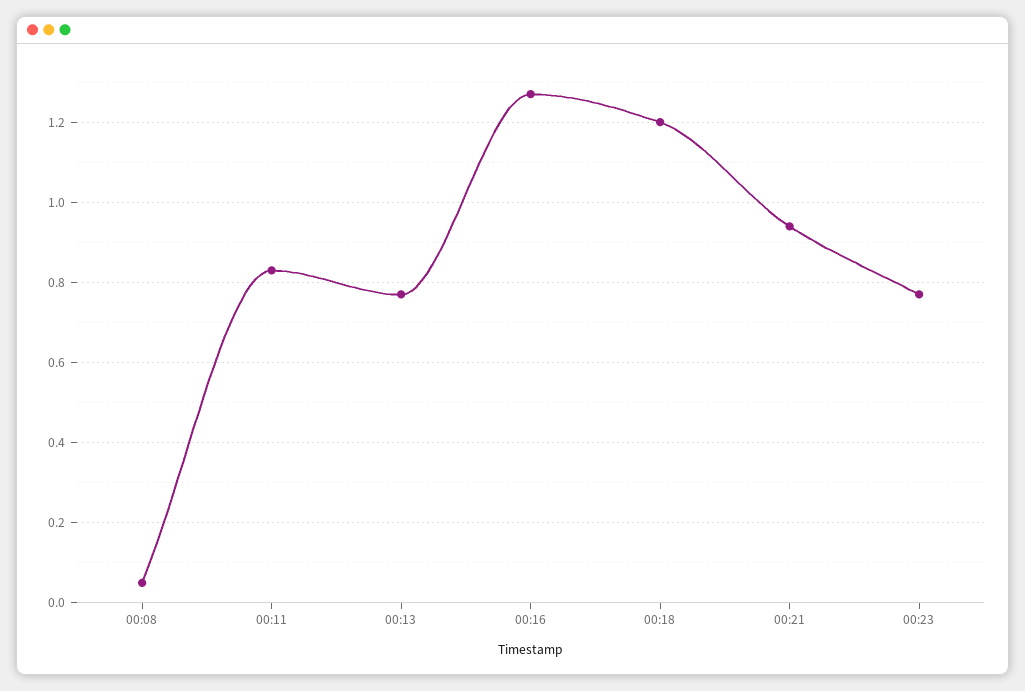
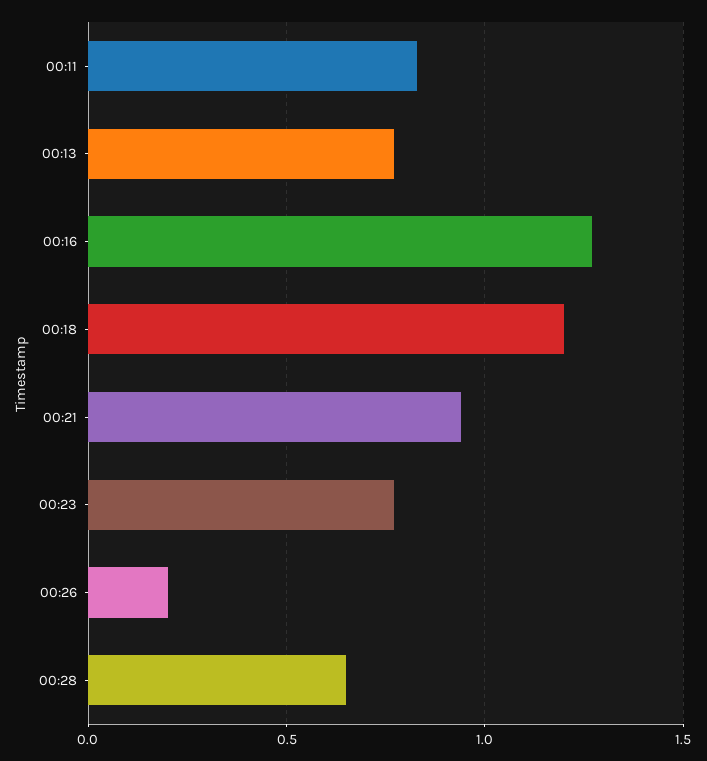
00:08: 0.05 -> none
00:26: none -> 0.2
00:28: none -> 0.65

